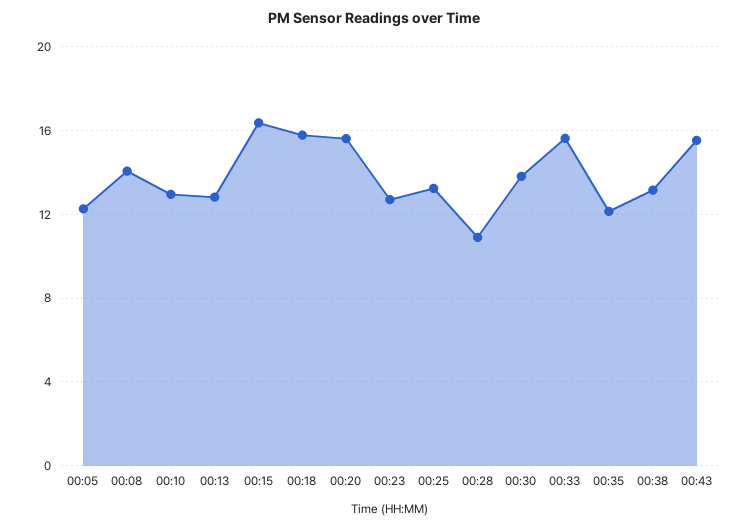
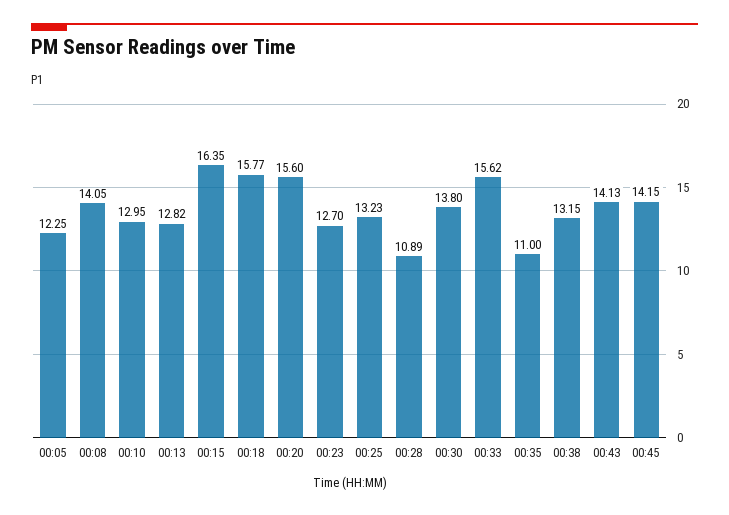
00:35: 12 -> 11
00:43: 15.5 -> 14.13
00:45: none -> 14.15

